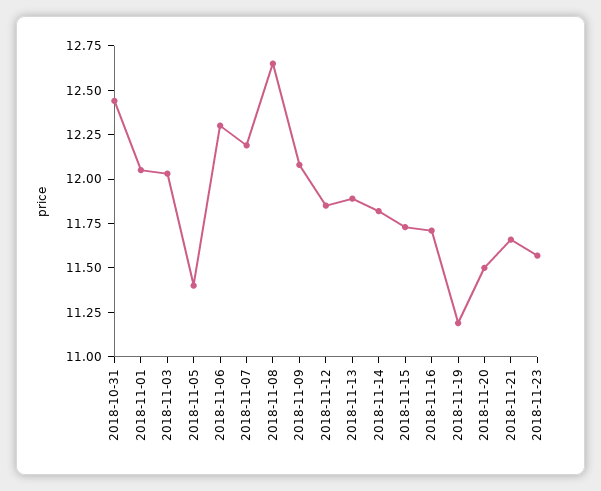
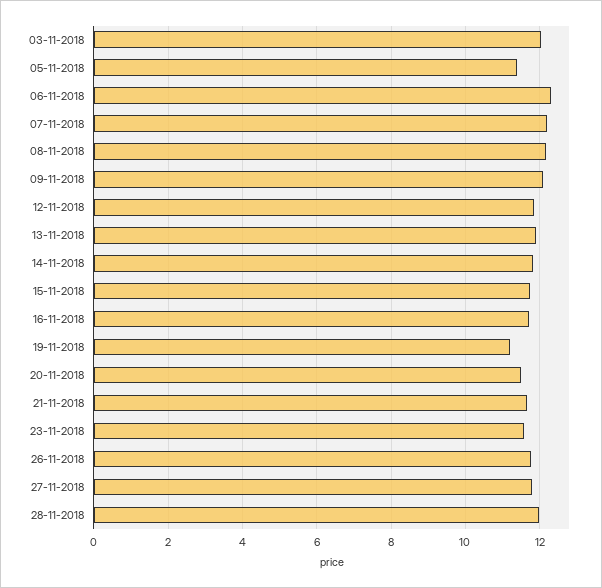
2018-10-31: 12.45 -> none
2018-11-01: 12.05 -> none
2018-11-08: 12.65 -> 12.2
26-11-2018: none -> 11.8
27-11-2018: none -> 11.8
28-11-2018: none -> 12

